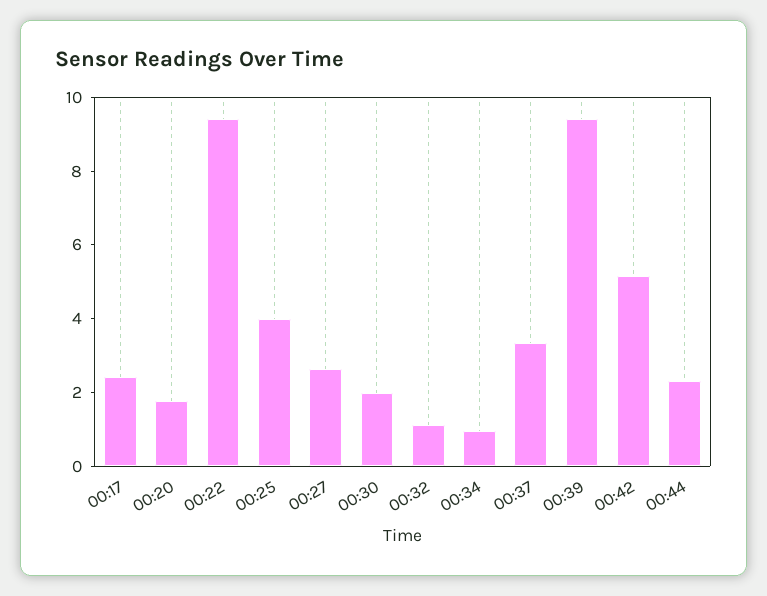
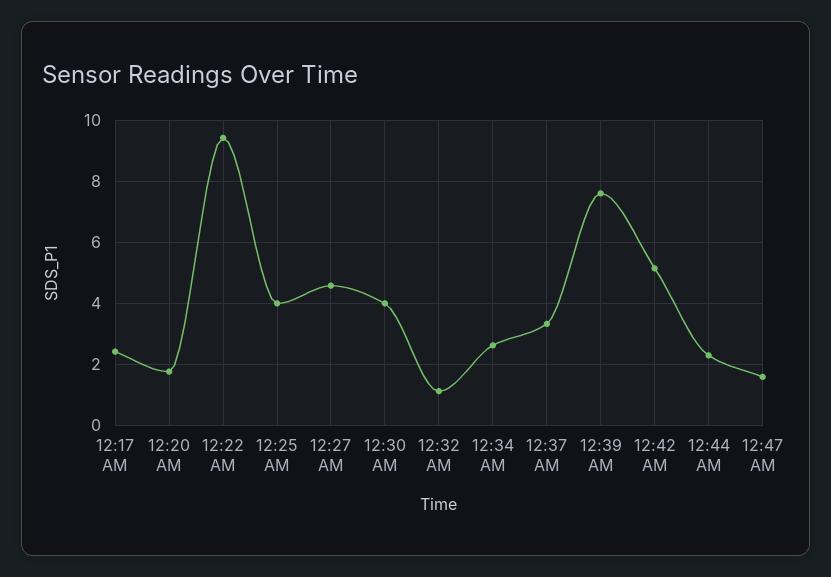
00:27: 2.5 -> 4.6
00:30: 2 -> 4
00:34: 1 -> 2.6
00:39: 9.5 -> 7.6
12:47 AM: none -> 1.6

